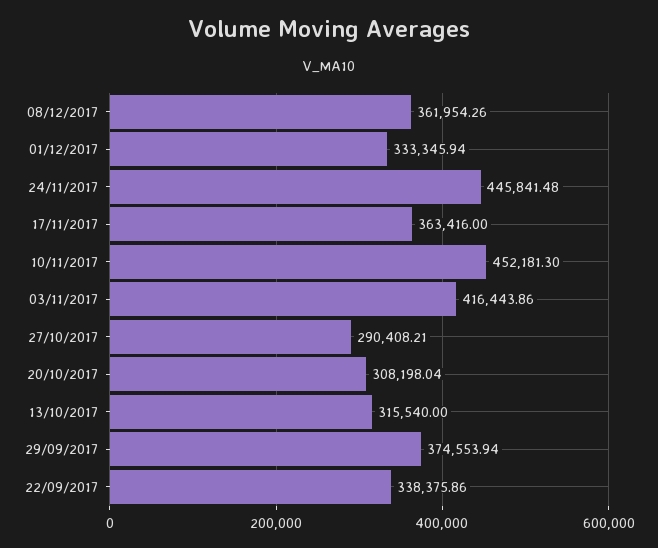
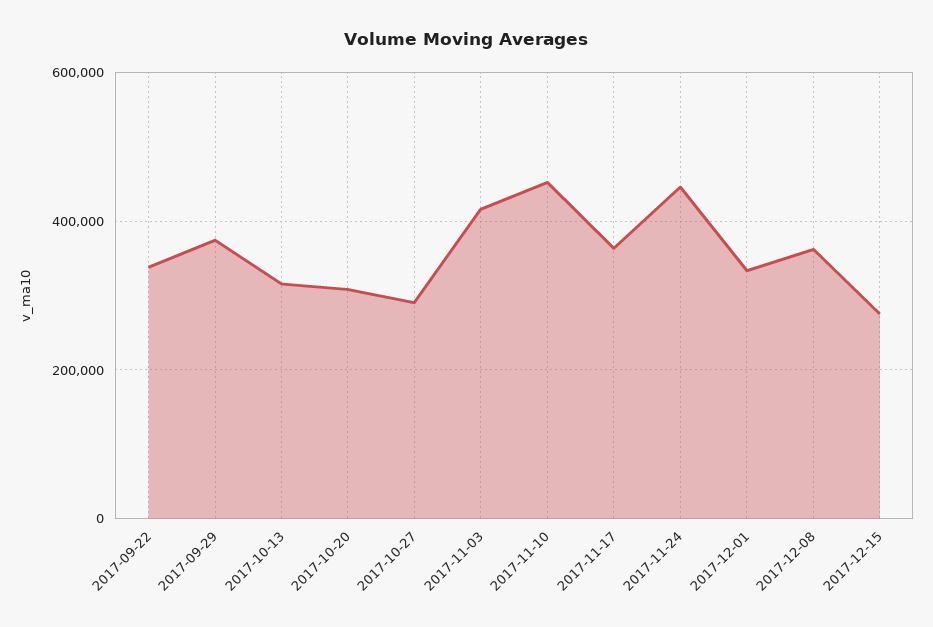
2017-12-15: none -> 280000

